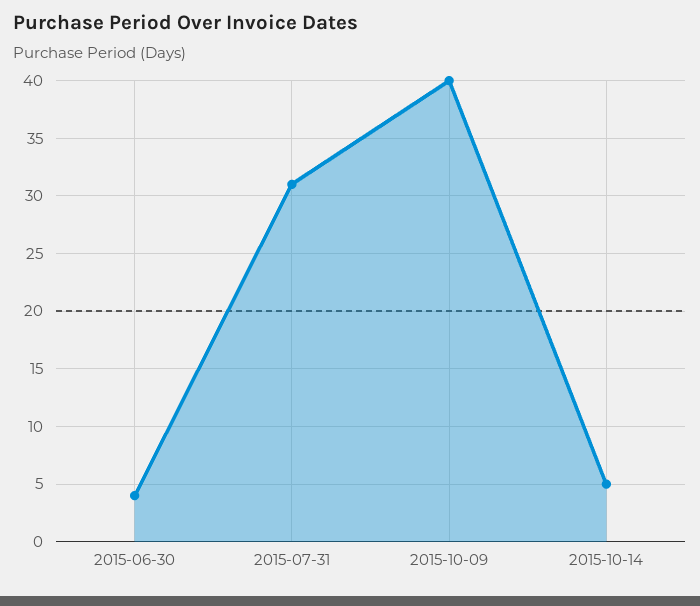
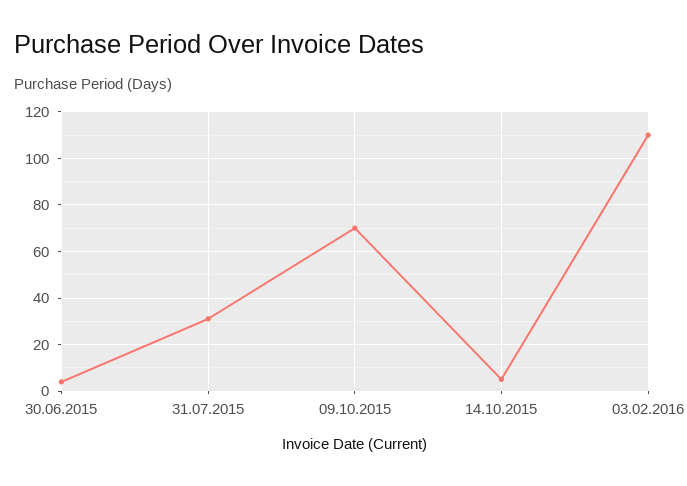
2015-10-09: 40 -> 70
03.02.2016: none -> 110

